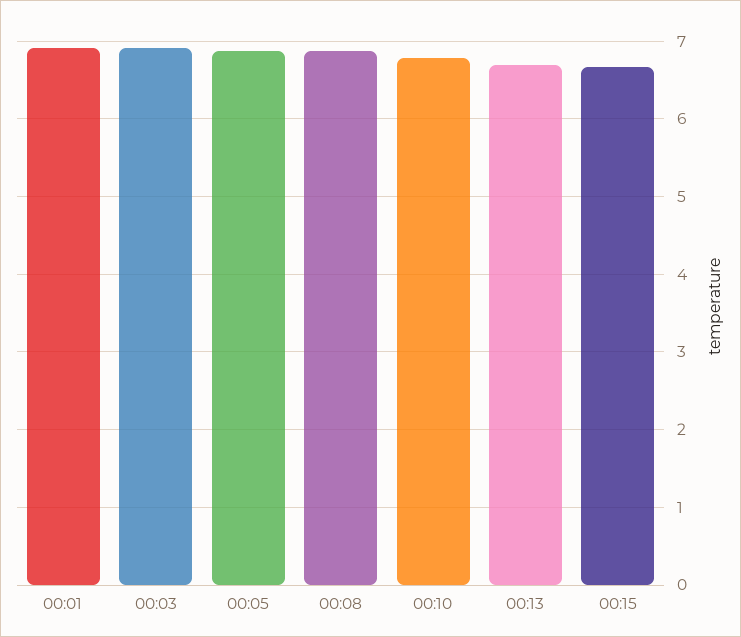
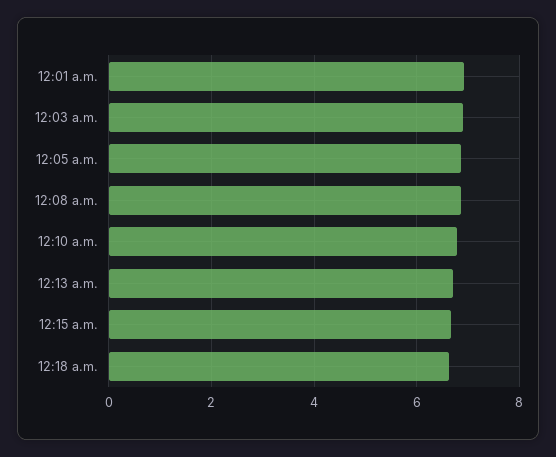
12:18 a.m.: none -> 6.6

